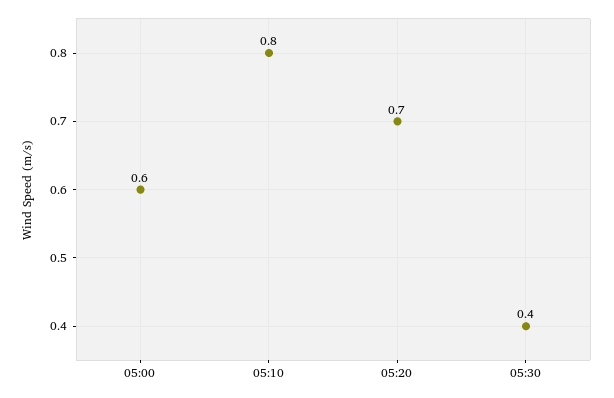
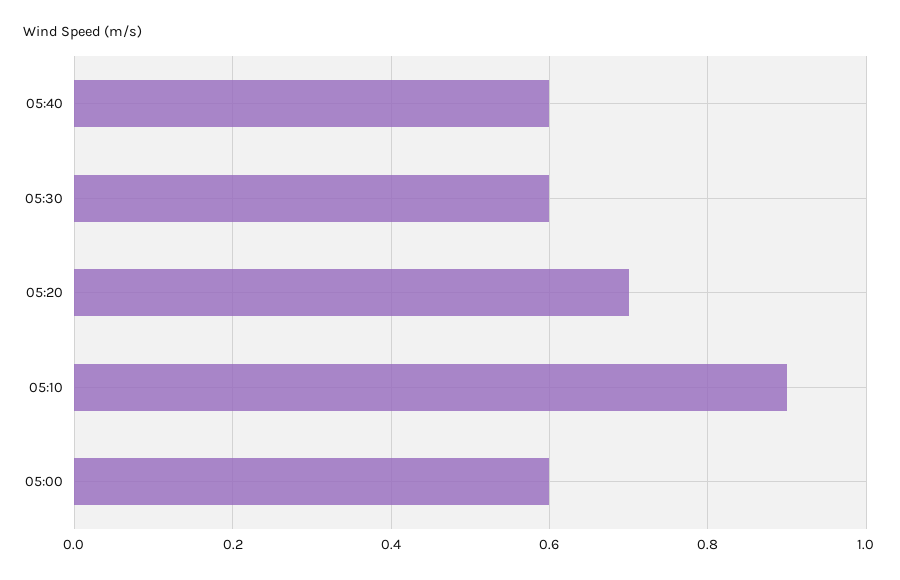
05:10: 0.8 -> 0.9
05:30: 0.4 -> 0.6
05:40: none -> 0.6

